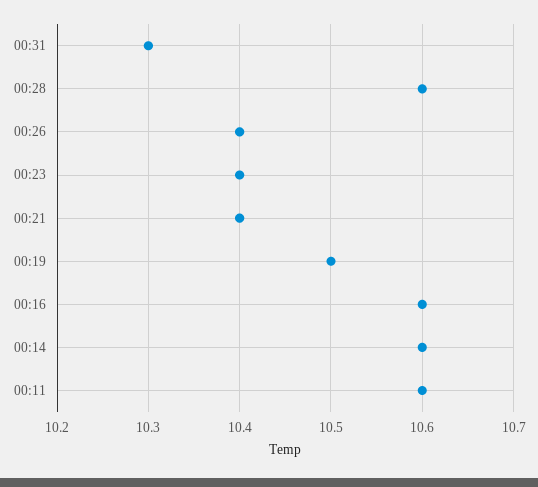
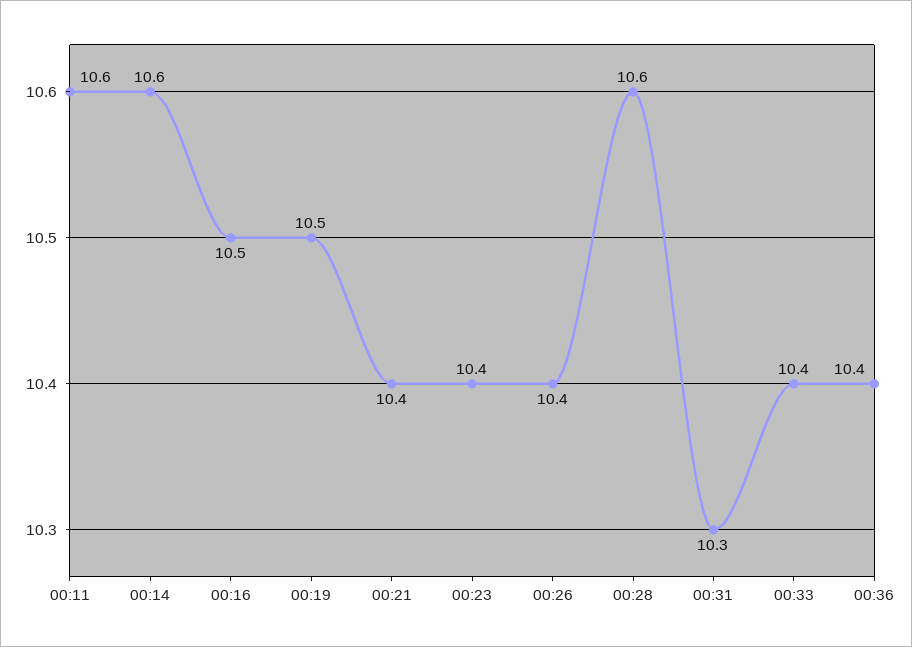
00:16: 10.6 -> 10.5
00:33: none -> 10.4
00:36: none -> 10.4

